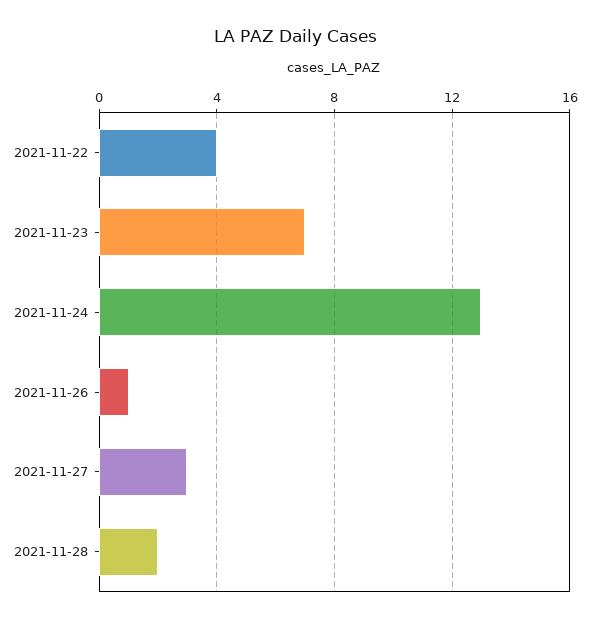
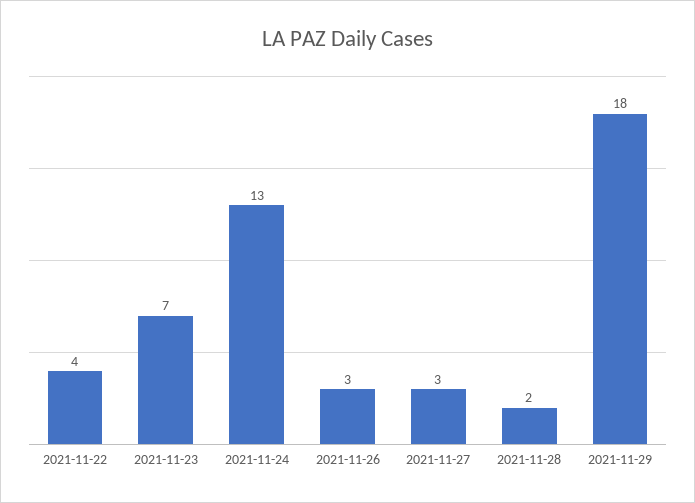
2021-11-26: 1 -> 3
2021-11-29: none -> 18

